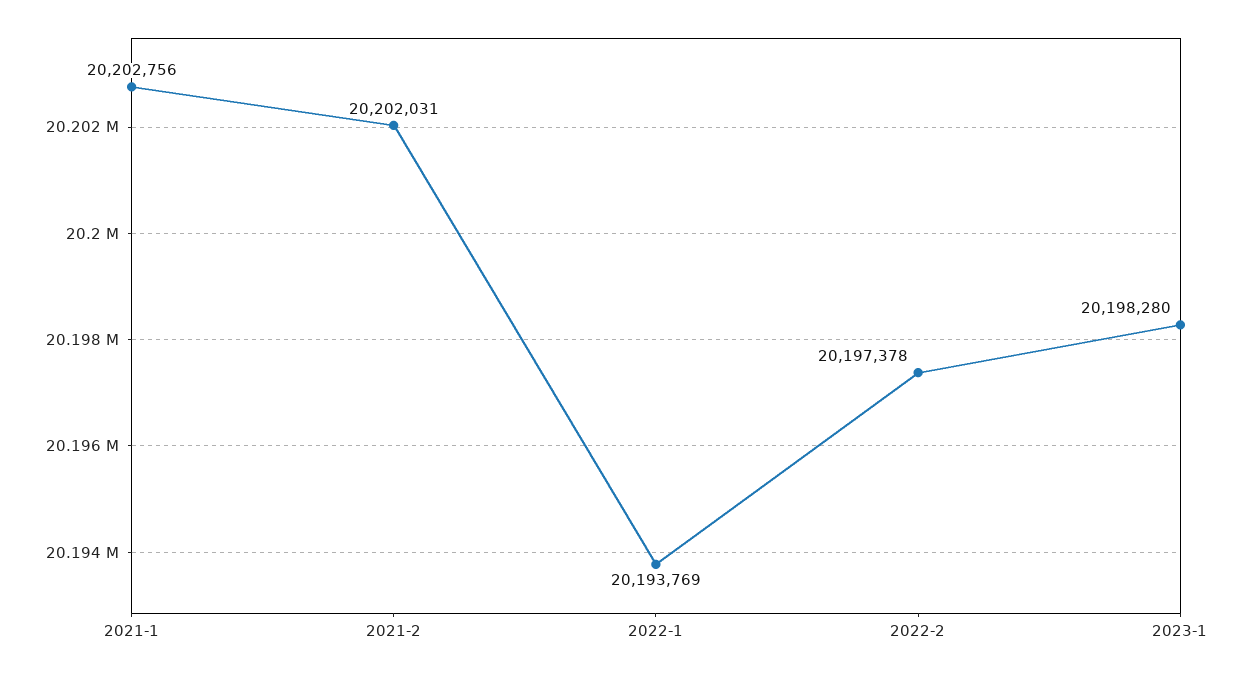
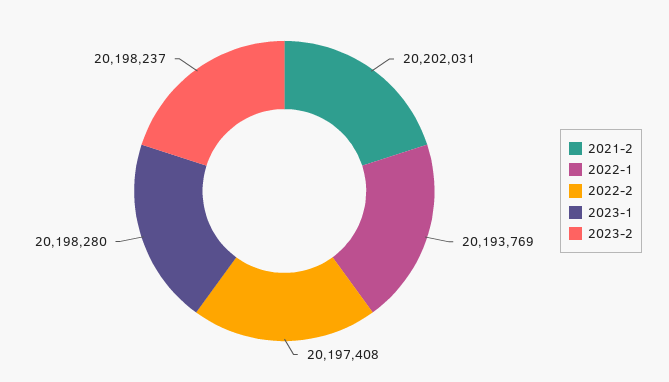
2021-1: 20202756 -> none
2022-2: 20197378 -> 20197408
2023-2: none -> 20198237

